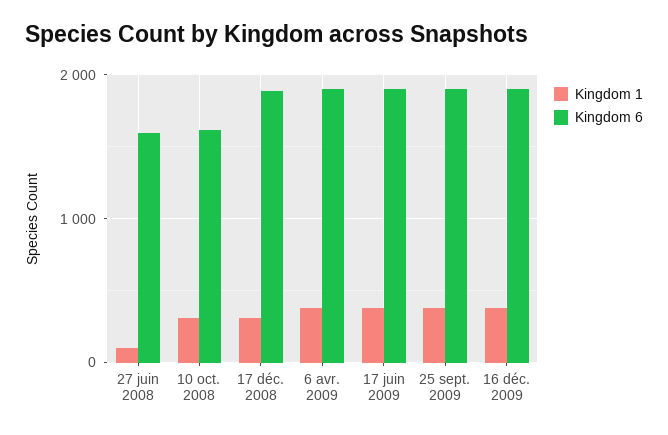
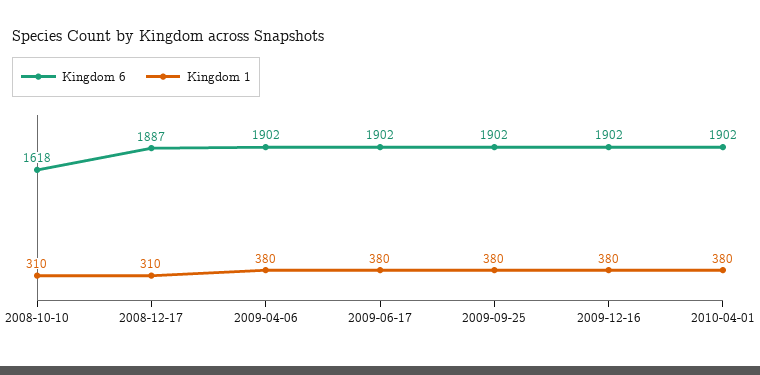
Kingdom 1, 27 juin 2008: 100 -> none
Kingdom 6, 27 juin 2008: 1600 -> none
Kingdom 6, 2010-04-01: none -> 1902
Kingdom 1, 2010-04-01: none -> 380

